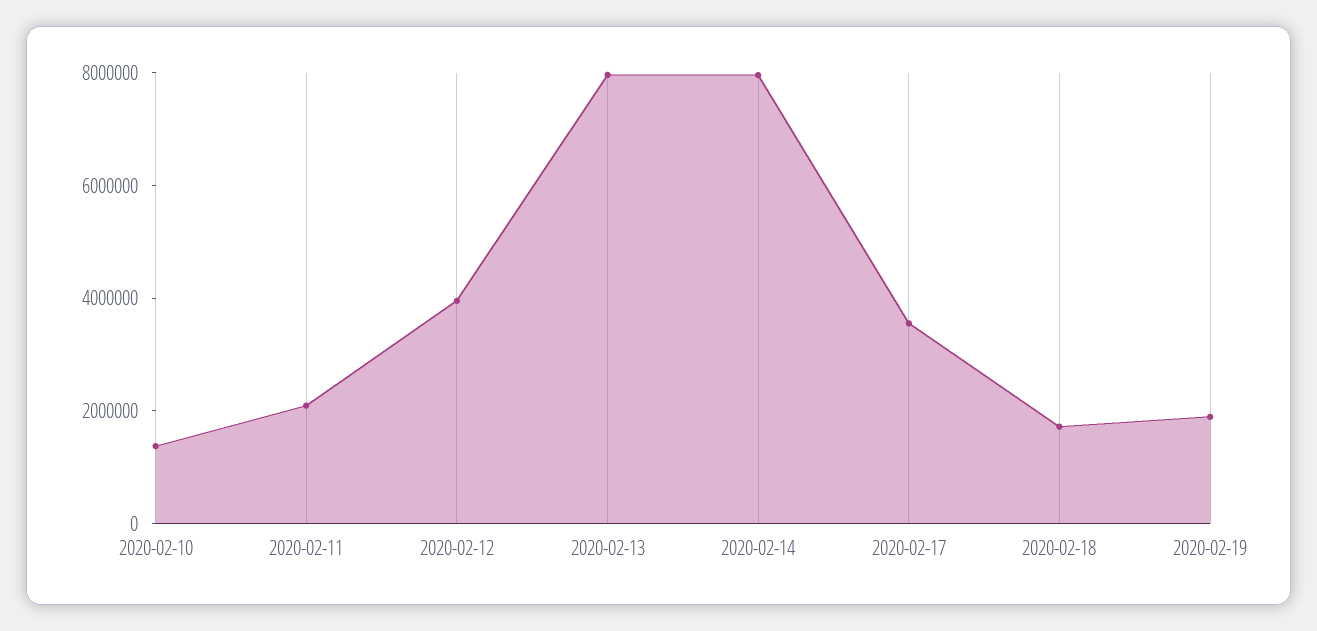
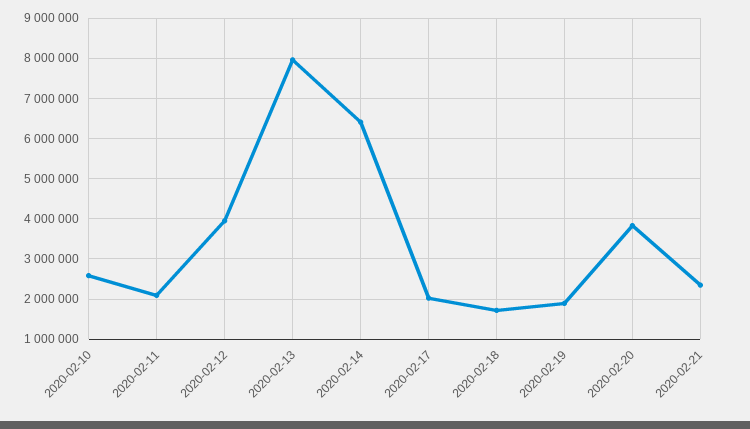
2020-02-10: 1500000 -> 2600000
2020-02-14: 8000000 -> 6400000
2020-02-17: 3500000 -> 2000000
2020-02-20: none -> 3800000
2020-02-21: none -> 2400000

